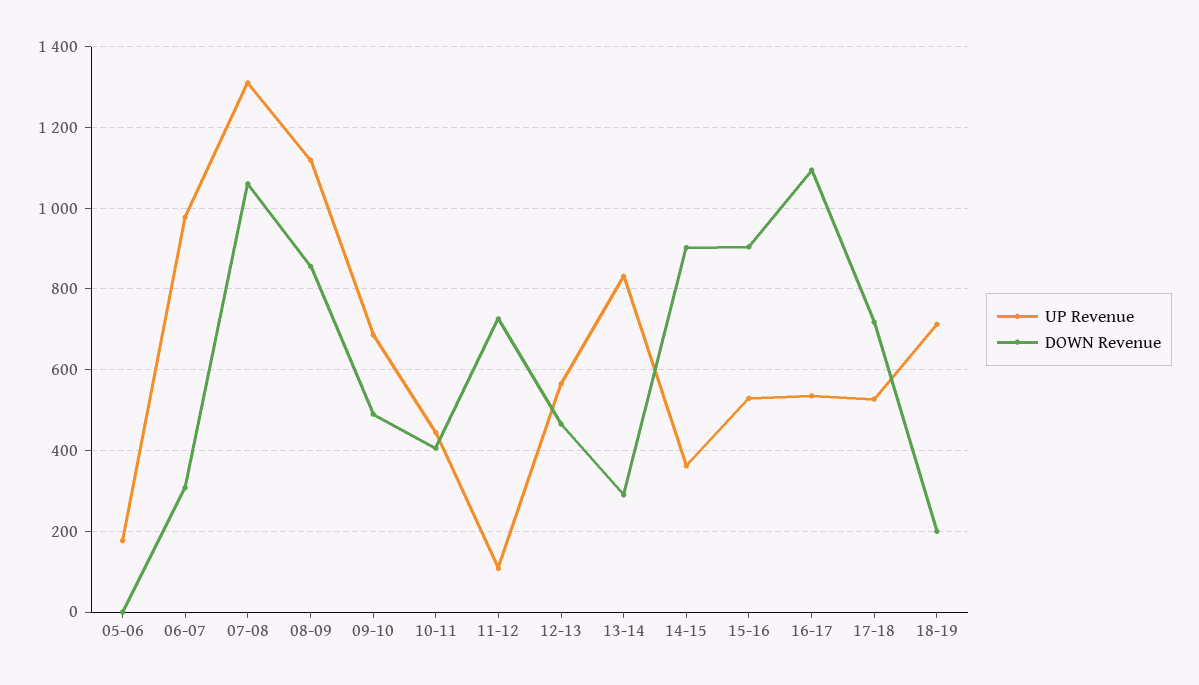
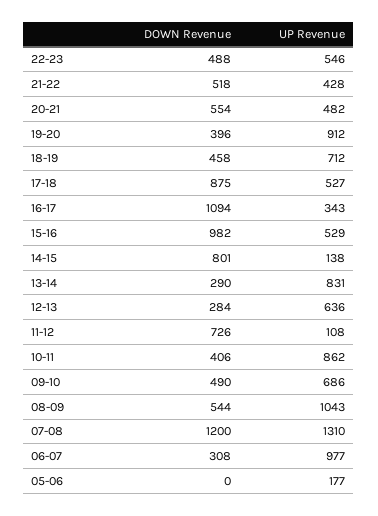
DOWN Revenue, 07-08: 1060 -> 1200
UP Revenue, 08-09: 1120 -> 1043
DOWN Revenue, 08-09: 860 -> 544
UP Revenue, 10-11: 440 -> 862
UP Revenue, 12-13: 560 -> 636
DOWN Revenue, 12-13: 460 -> 284
UP Revenue, 14-15: 360 -> 138
DOWN Revenue, 14-15: 900 -> 801
DOWN Revenue, 15-16: 900 -> 982
UP Revenue, 16-17: 540 -> 343
DOWN Revenue, 17-18: 720 -> 875
DOWN Revenue, 18-19: 200 -> 458
DOWN Revenue, 22-23: none -> 488
UP Revenue, 22-23: none -> 546
DOWN Revenue, 21-22: none -> 518
UP Revenue, 21-22: none -> 428
DOWN Revenue, 20-21: none -> 554
UP Revenue, 20-21: none -> 482
DOWN Revenue, 19-20: none -> 396
UP Revenue, 19-20: none -> 912

